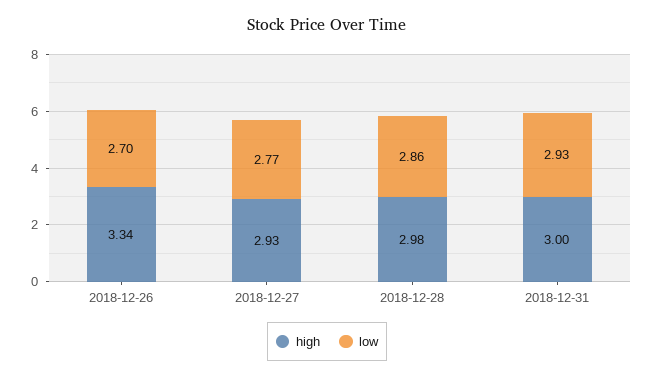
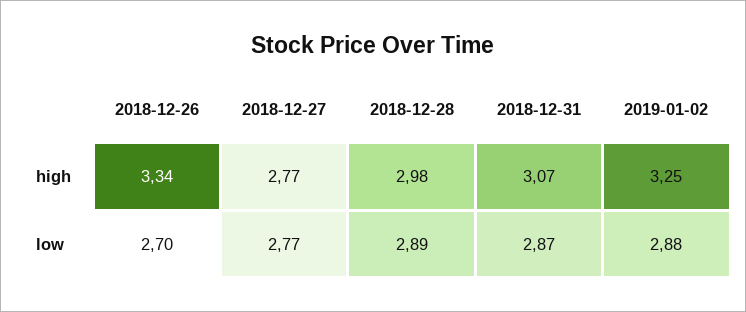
high, 2018-12-27: 2.93 -> 2.77
low, 2018-12-28: 2.86 -> 2.89
high, 2018-12-31: 3 -> 3.07
low, 2018-12-31: 2.93 -> 2.87
high, 2019-01-02: none -> 3.25
low, 2019-01-02: none -> 2.88

